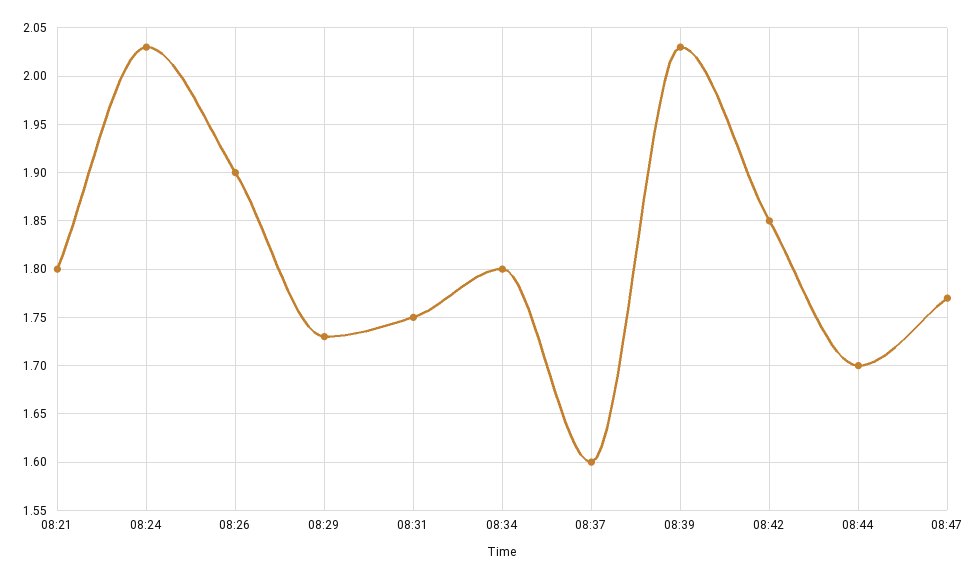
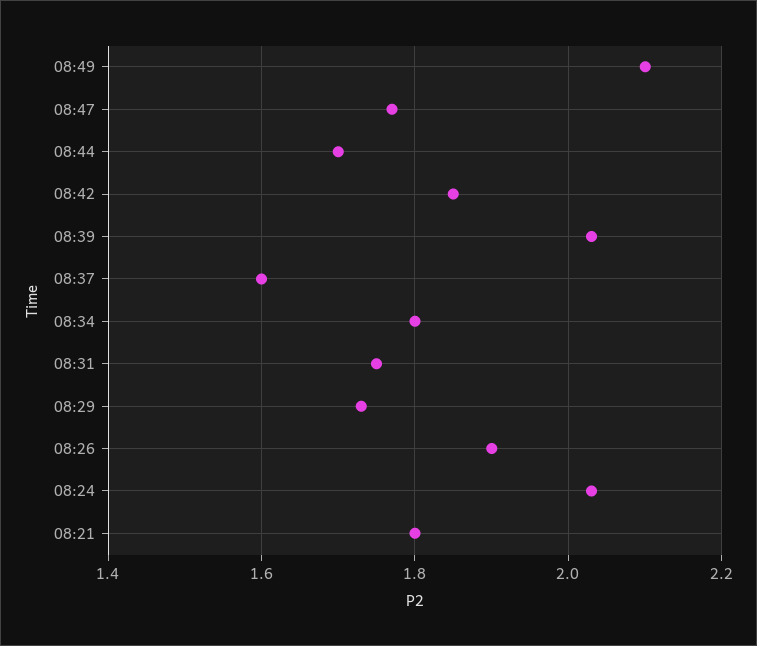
08:49: none -> 2.1

